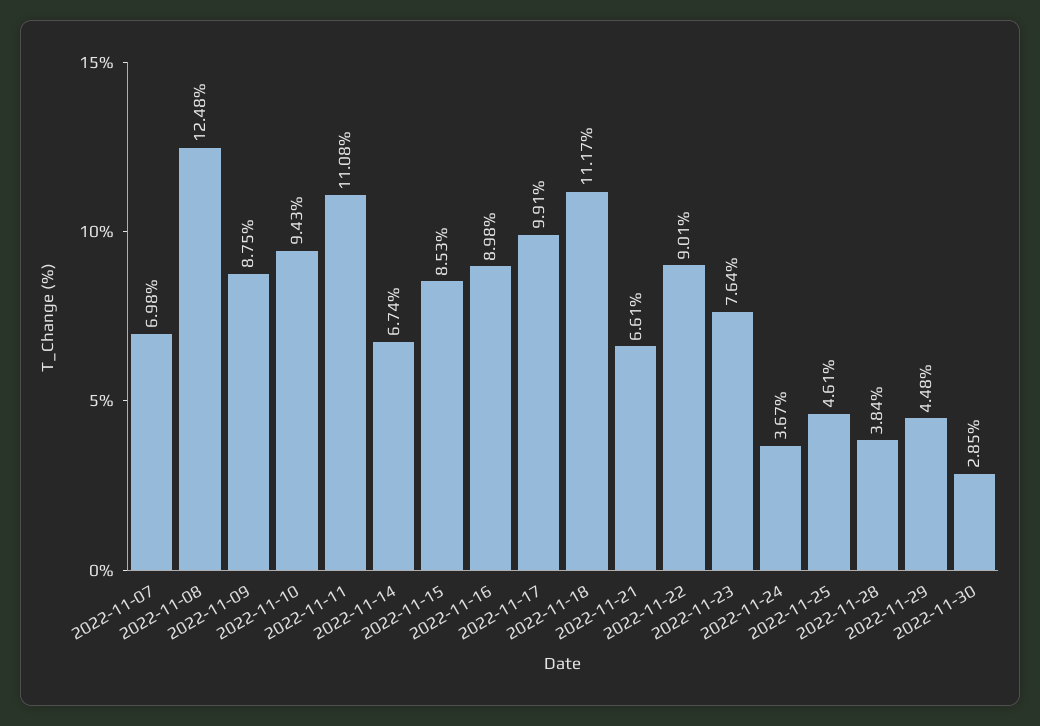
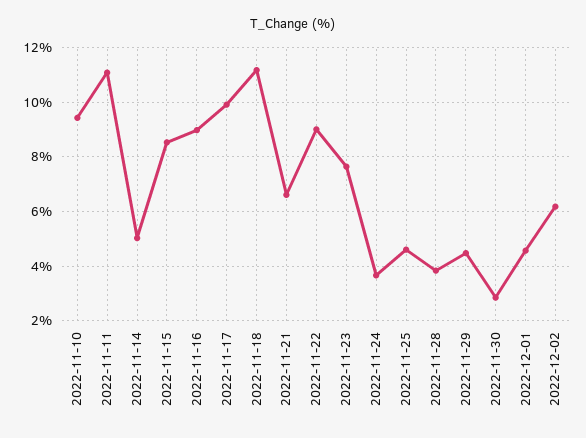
2022-11-07: 6.98 -> none
2022-11-08: 12.48 -> none
2022-11-09: 8.75 -> none
2022-11-14: 6.74 -> 5
2022-12-01: none -> 4.5
2022-12-02: none -> 6.25

